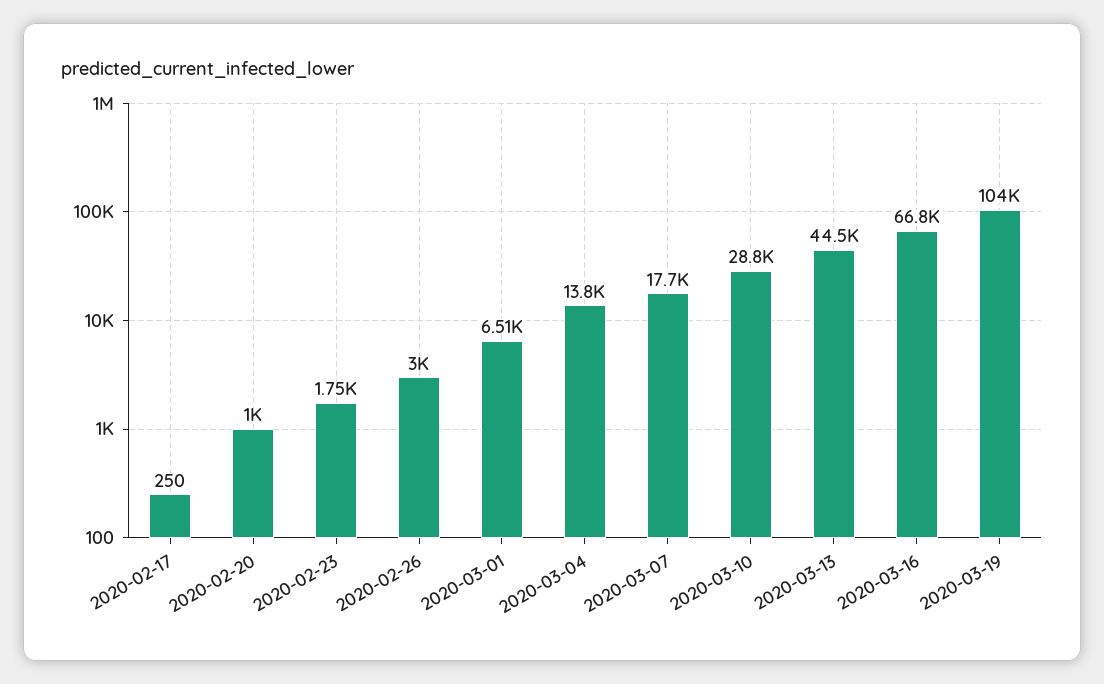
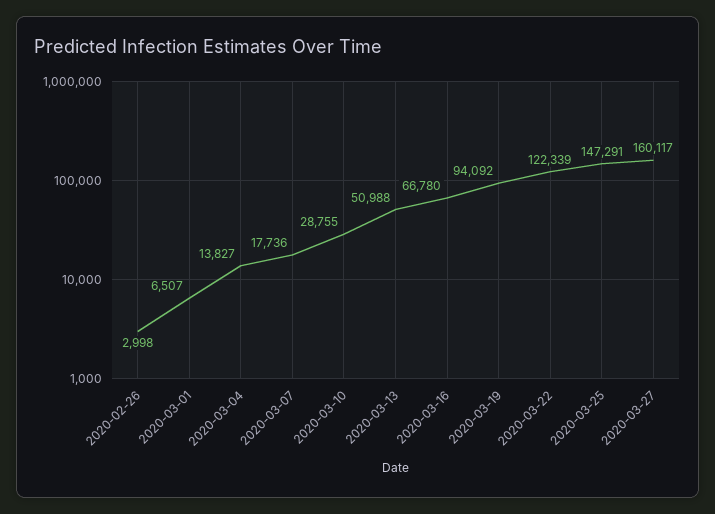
2020-02-17: 250 -> none
2020-02-20: 1000 -> none
2020-02-23: 1750 -> none
2020-03-13: 44500 -> 50988
2020-03-19: 104000 -> 94092
2020-03-22: none -> 122339
2020-03-25: none -> 147291
2020-03-27: none -> 160117

